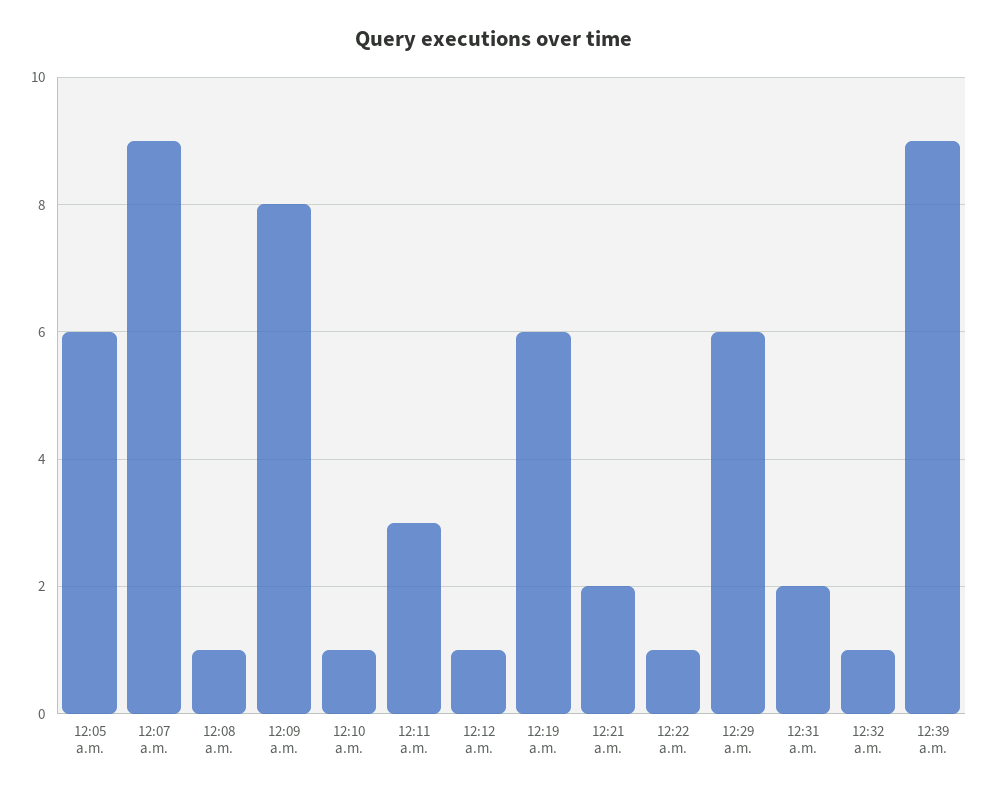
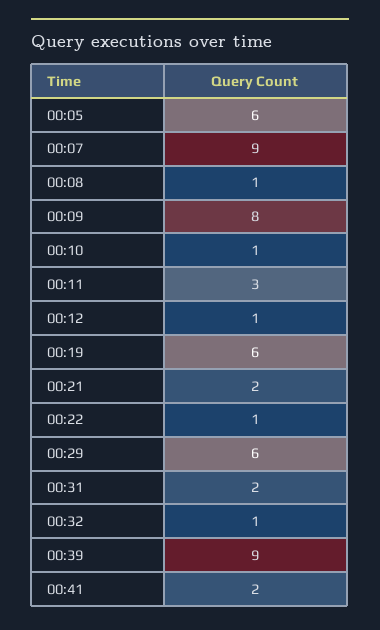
00:41: none -> 2

